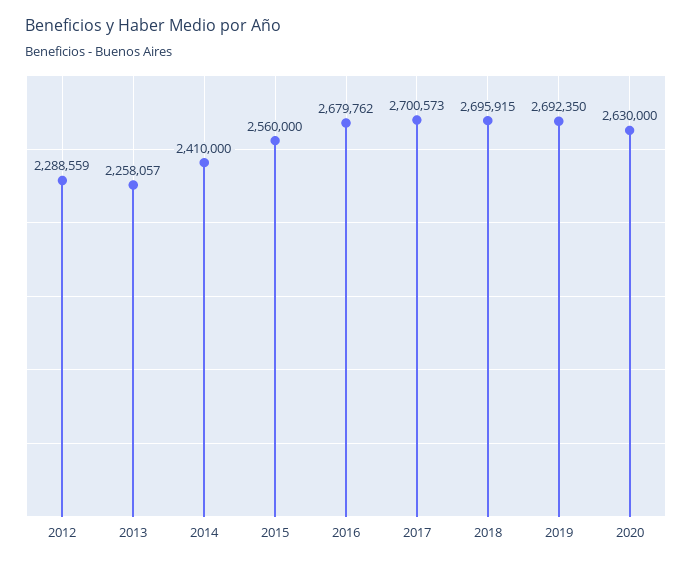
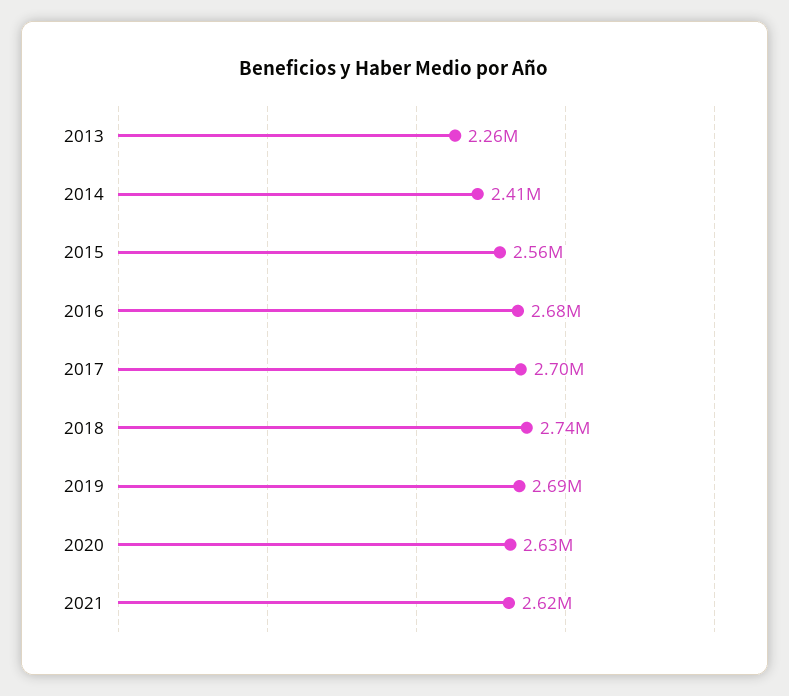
2012: 2288559 -> none
2018: 2695915 -> 2740000
2021: none -> 2620000

